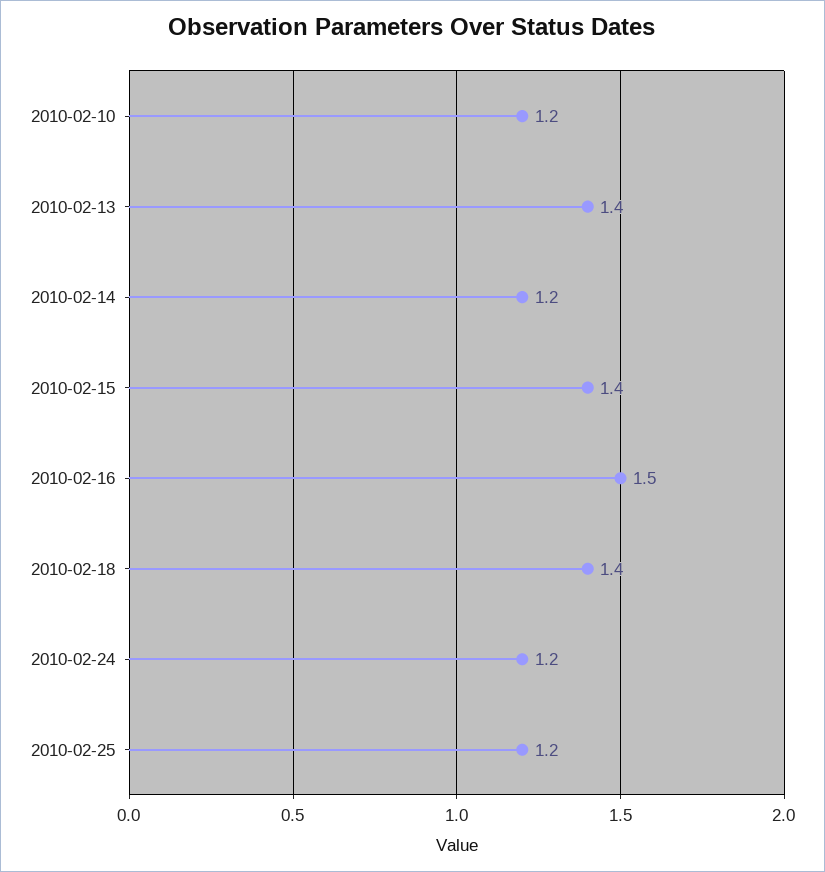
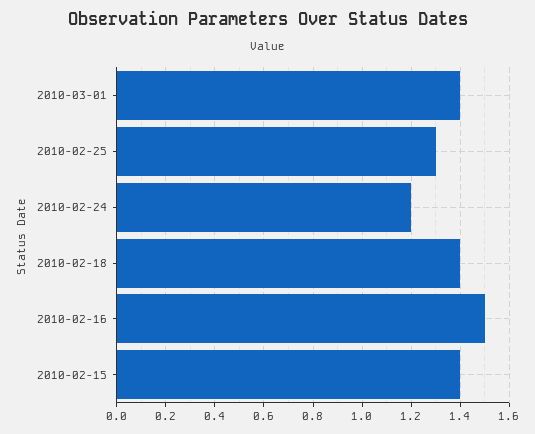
2010-02-10: 1.2 -> none
2010-02-13: 1.4 -> none
2010-02-14: 1.2 -> none
2010-02-25: 1.2 -> 1.3
2010-03-01: none -> 1.4

